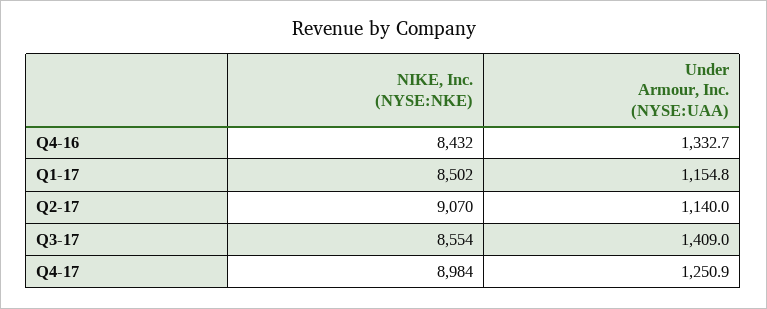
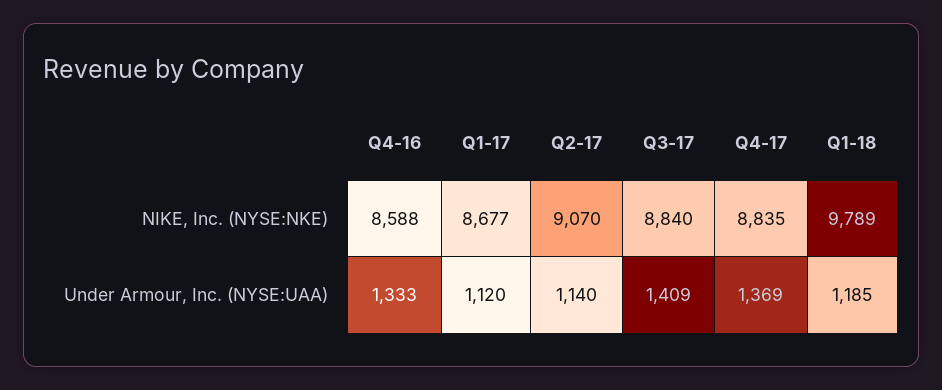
NIKE, Inc. (NYSE:NKE), Q4-16: 8432 -> 8588
NIKE, Inc. (NYSE:NKE), Q1-17: 8502 -> 8677
Under Armour, Inc. (NYSE:UAA), Q1-17: 1154.8 -> 1120
NIKE, Inc. (NYSE:NKE), Q3-17: 8554 -> 8840
NIKE, Inc. (NYSE:NKE), Q4-17: 8984 -> 8835
Under Armour, Inc. (NYSE:UAA), Q4-17: 1250.9 -> 1369
NIKE, Inc. (NYSE:NKE), Q1-18: none -> 9789
Under Armour, Inc. (NYSE:UAA), Q1-18: none -> 1185

